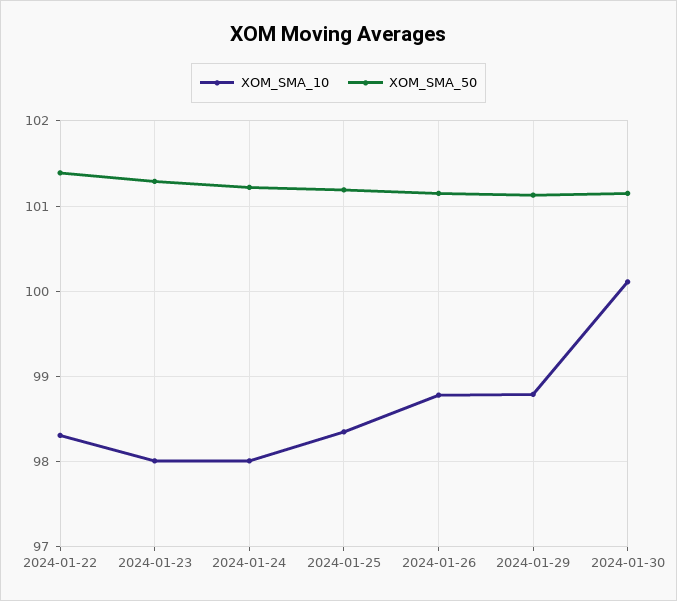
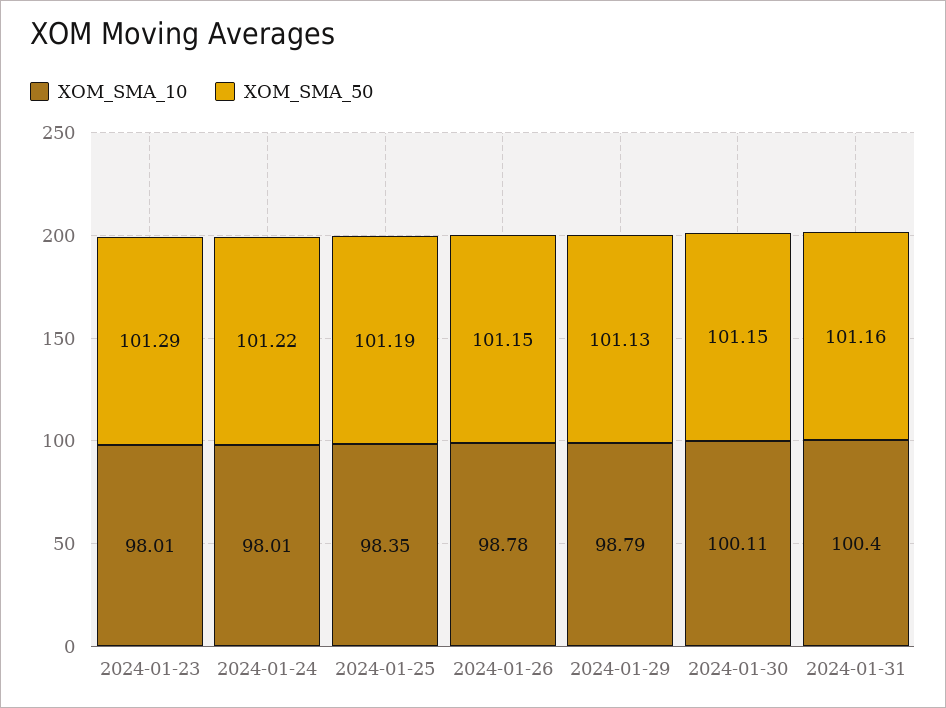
XOM_SMA_10, 2024-01-22: 98.3 -> none
XOM_SMA_50, 2024-01-22: 101.4 -> none
XOM_SMA_10, 2024-01-31: none -> 100.4
XOM_SMA_50, 2024-01-31: none -> 101.16

